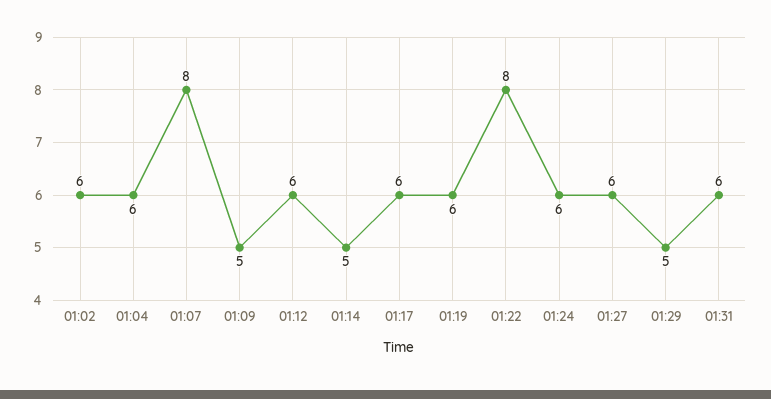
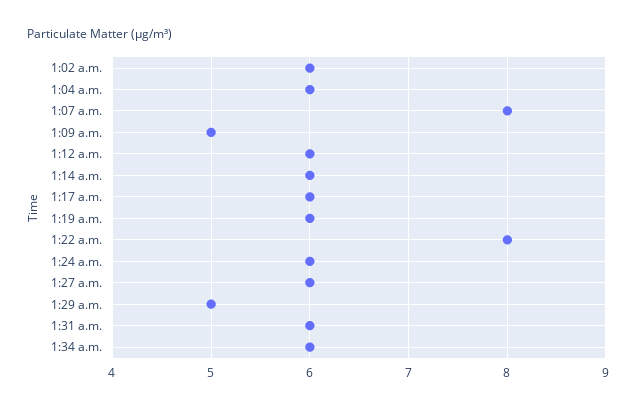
01:14: 5 -> 6
1:34 a.m.: none -> 6

